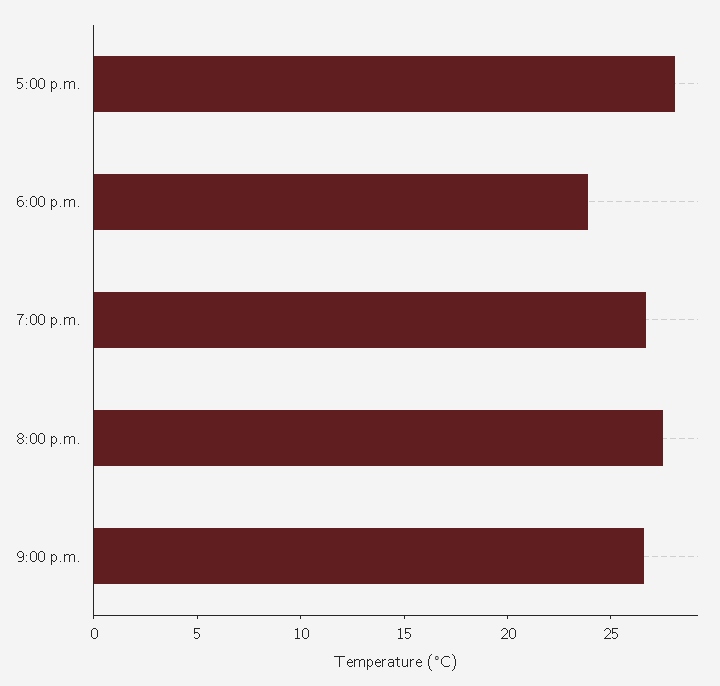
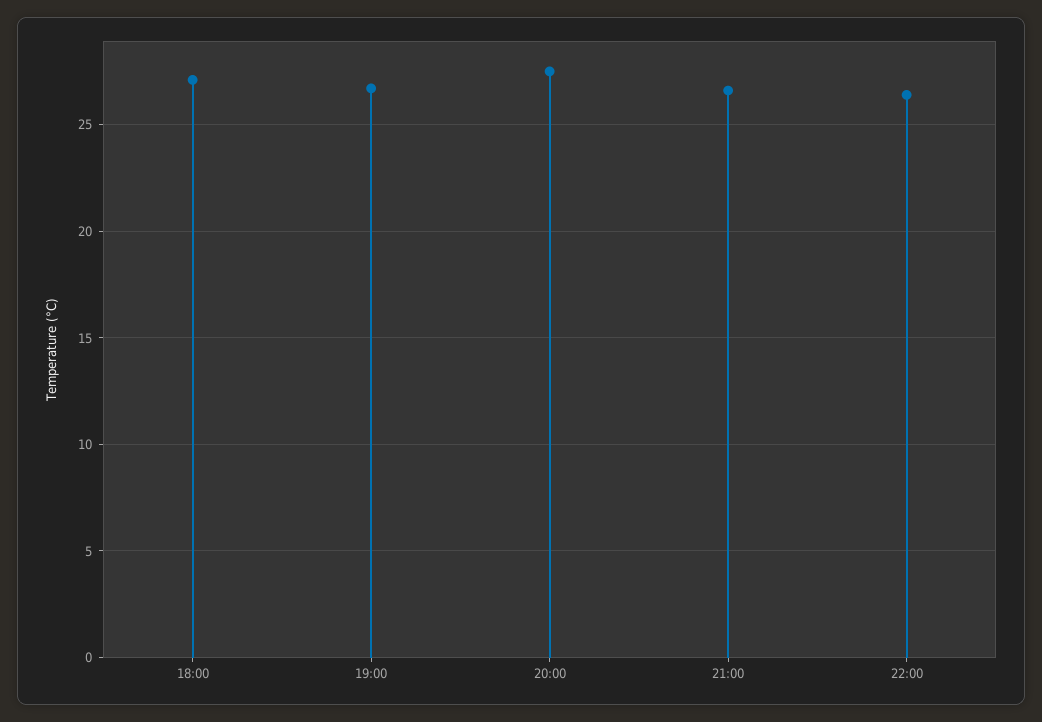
5:00 p.m.: 28 -> none
6:00 p.m.: 24 -> 27
22:00: none -> 26.5

